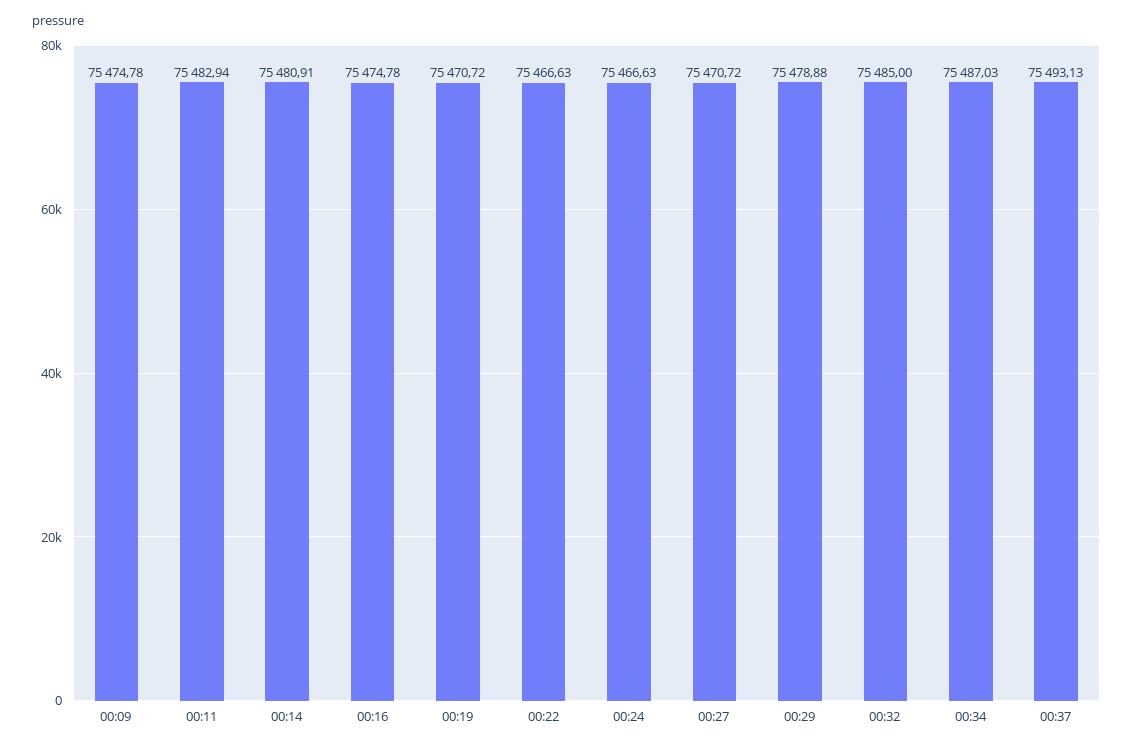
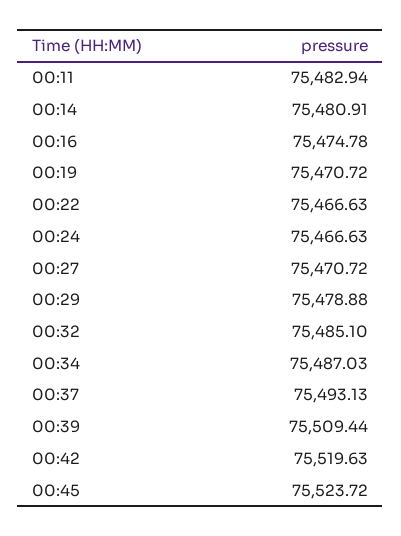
00:09: 75474.78 -> none
00:32: 75485 -> 75485.1
00:39: none -> 75509.44
00:42: none -> 75519.63
00:45: none -> 75523.72

